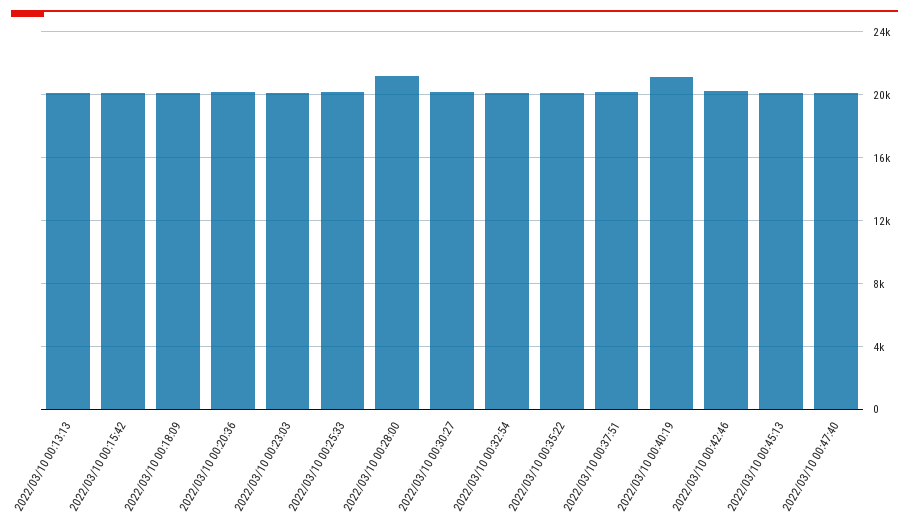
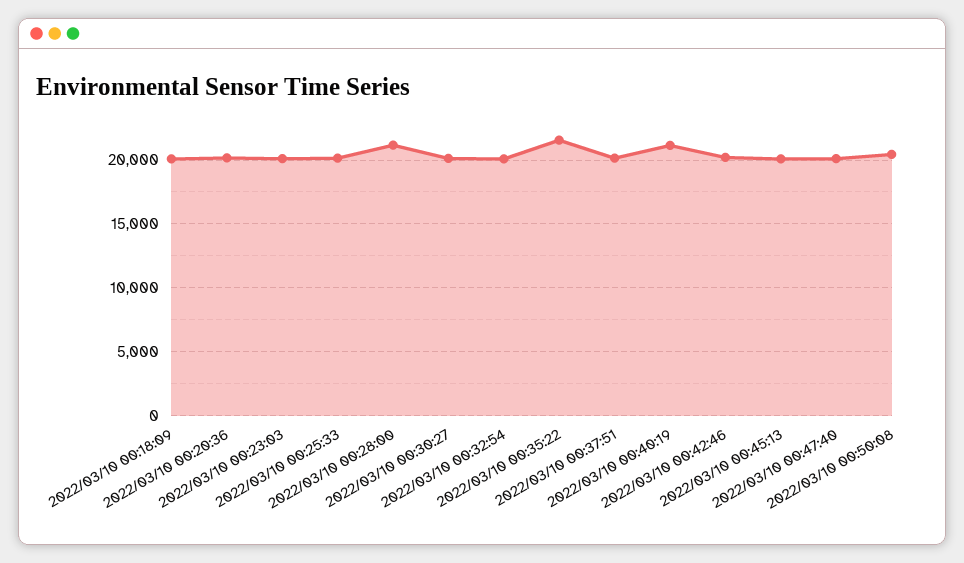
2022/03/10 00:13:13: 20000 -> none
2022/03/10 00:15:42: 20000 -> none
2022/03/10 00:35:22: 20000 -> 21500
2022/03/10 00:50:08: none -> 20500

